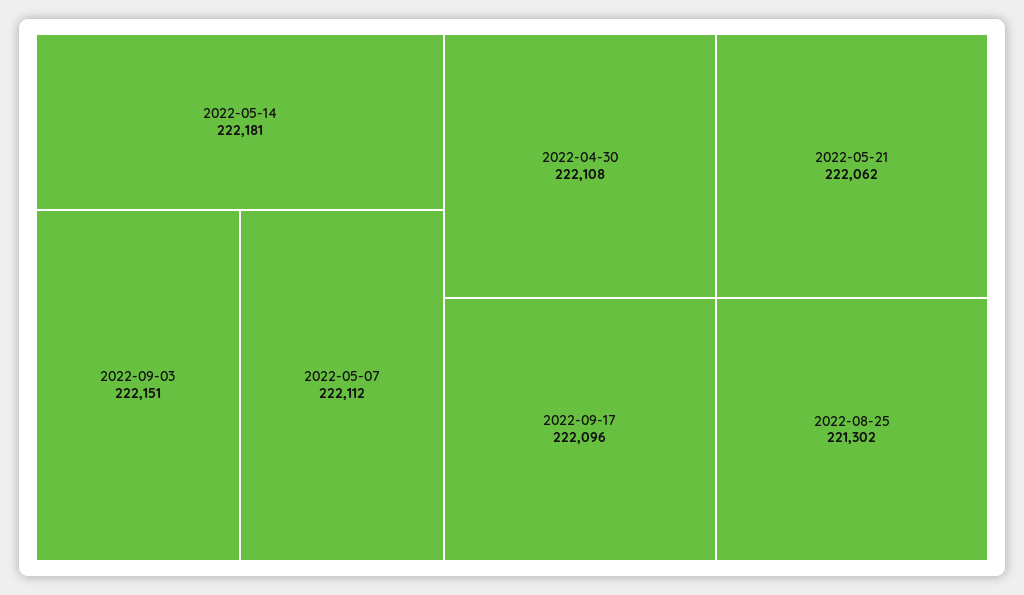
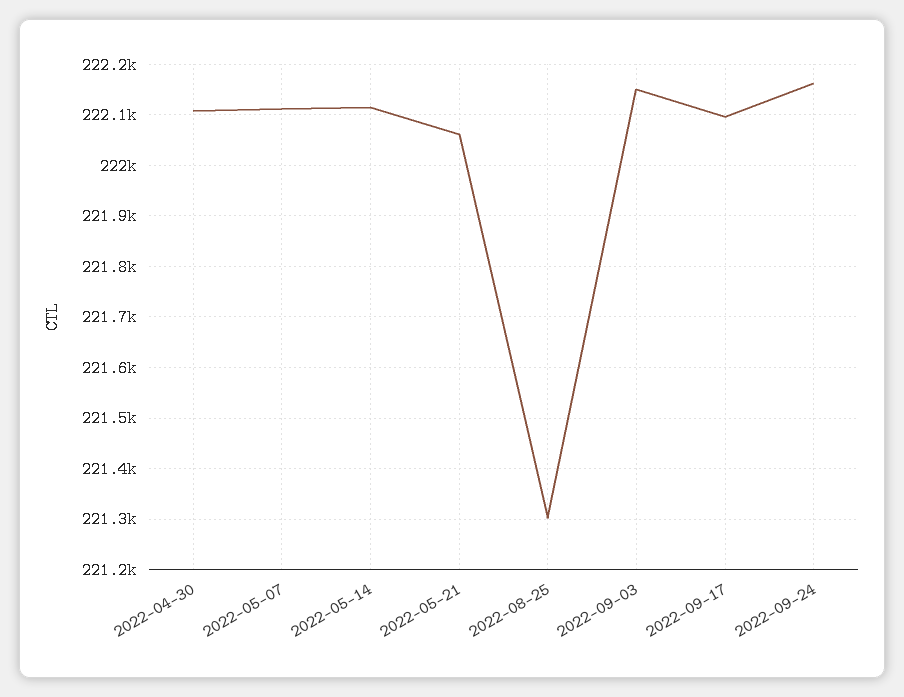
2022-05-14: 222181 -> 222120
2022-09-24: none -> 222160

